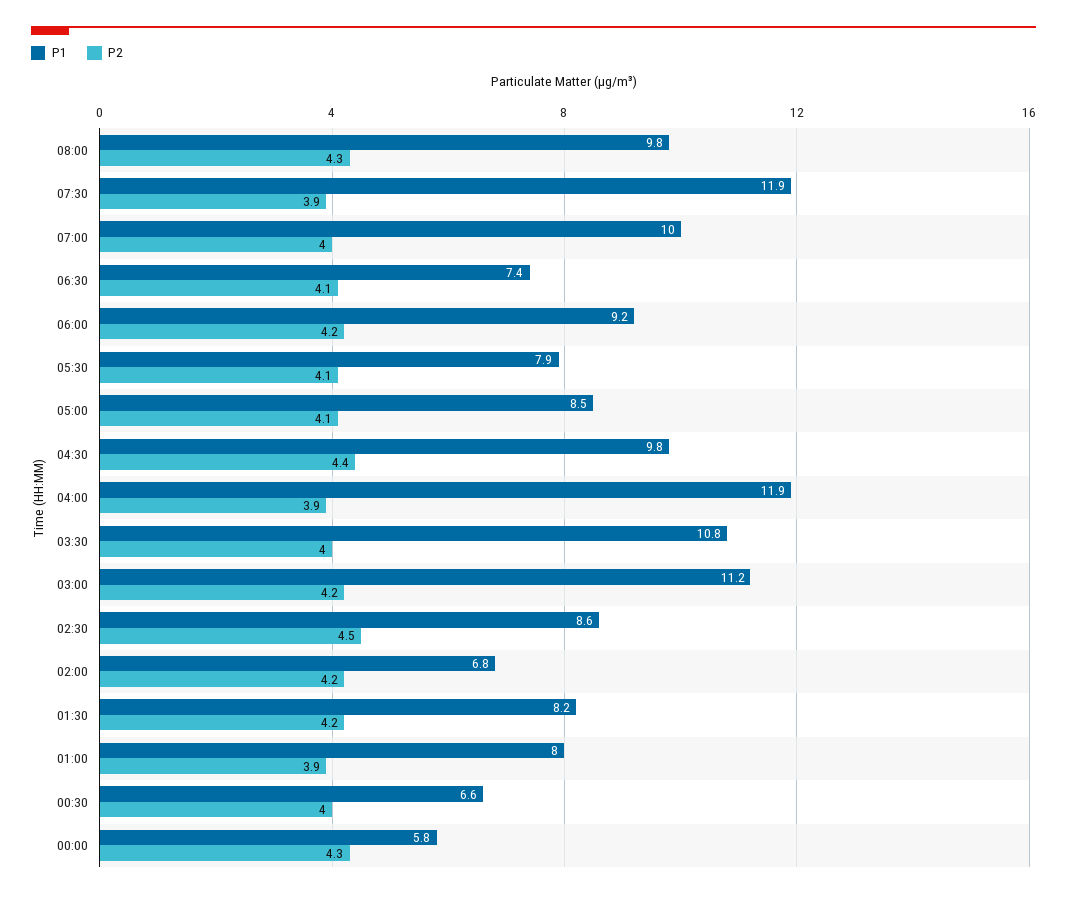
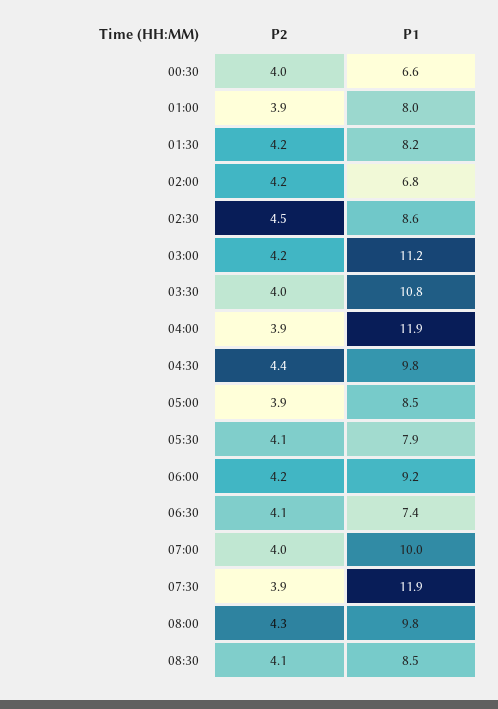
P2, 05:00: 4.1 -> 3.9
P1, 00:00: 5.8 -> none
P2, 00:00: 4.3 -> none
P2, 08:30: none -> 4.1
P1, 08:30: none -> 8.5

